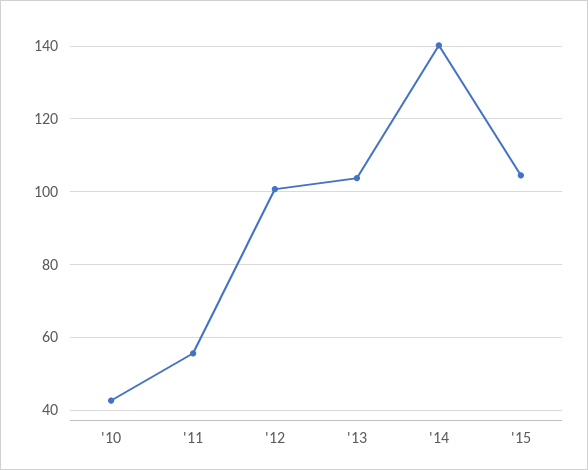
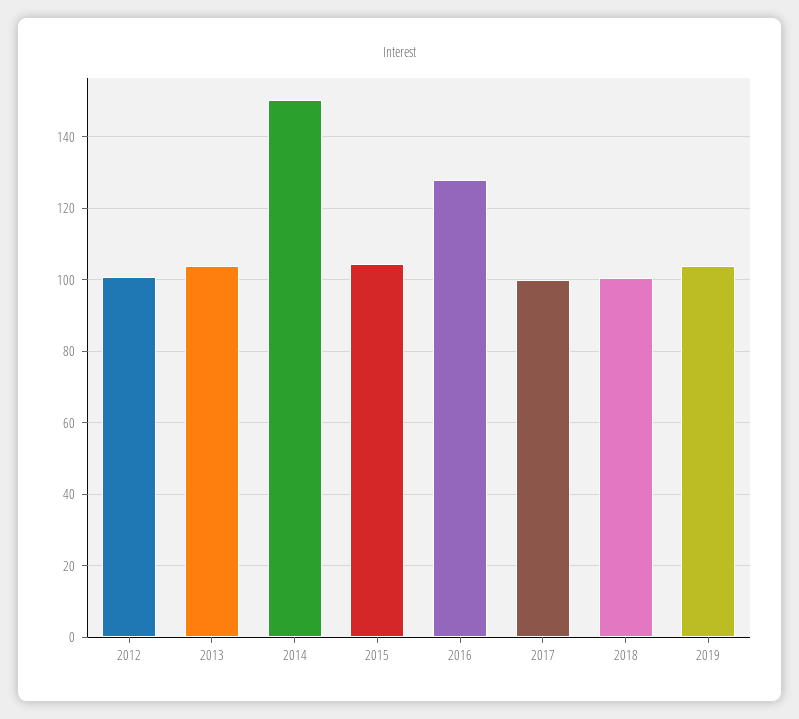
'10: 42 -> none
'11: 56 -> none
'14: 140 -> 150
2016: none -> 128
2017: none -> 100
2018: none -> 100
2019: none -> 104

